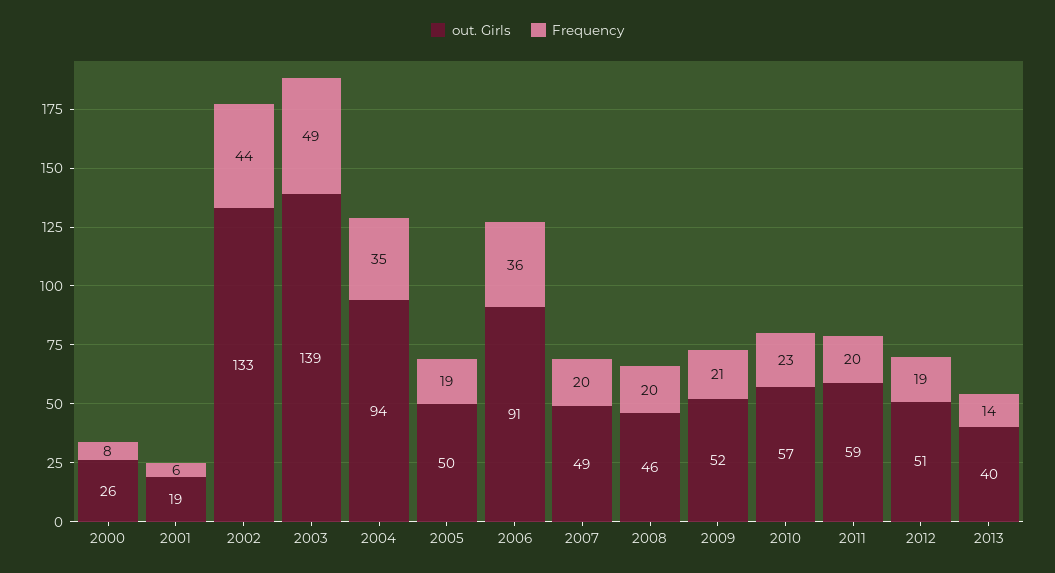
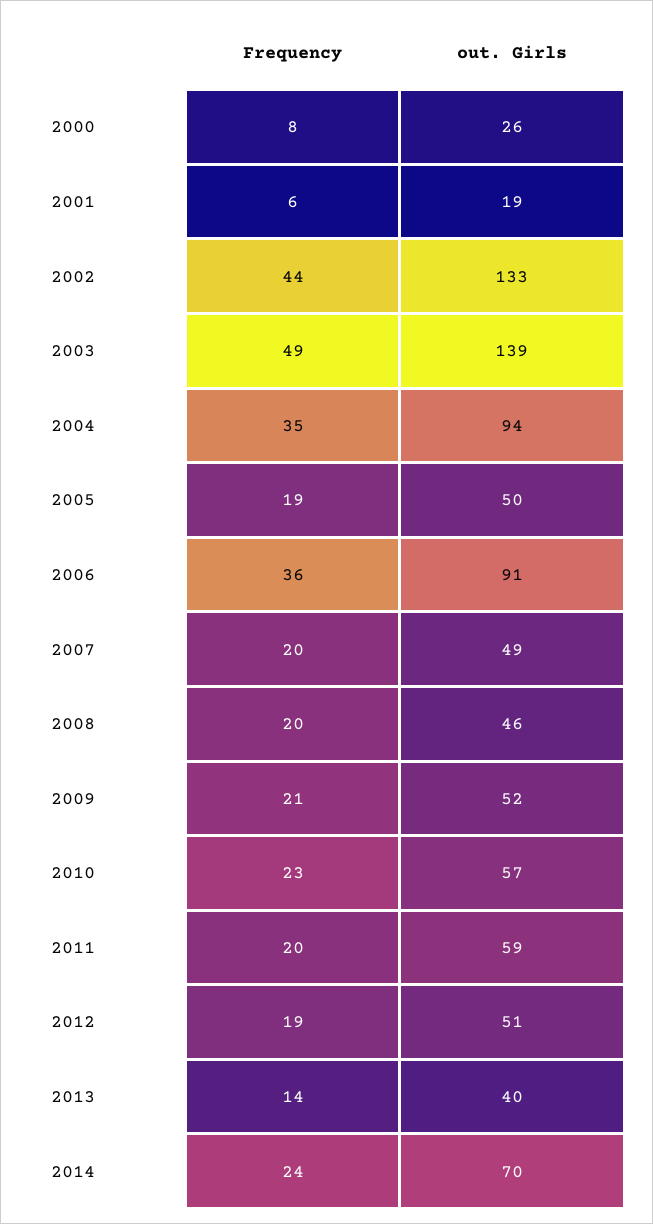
Frequency, 2014: none -> 24
out. Girls, 2014: none -> 70

